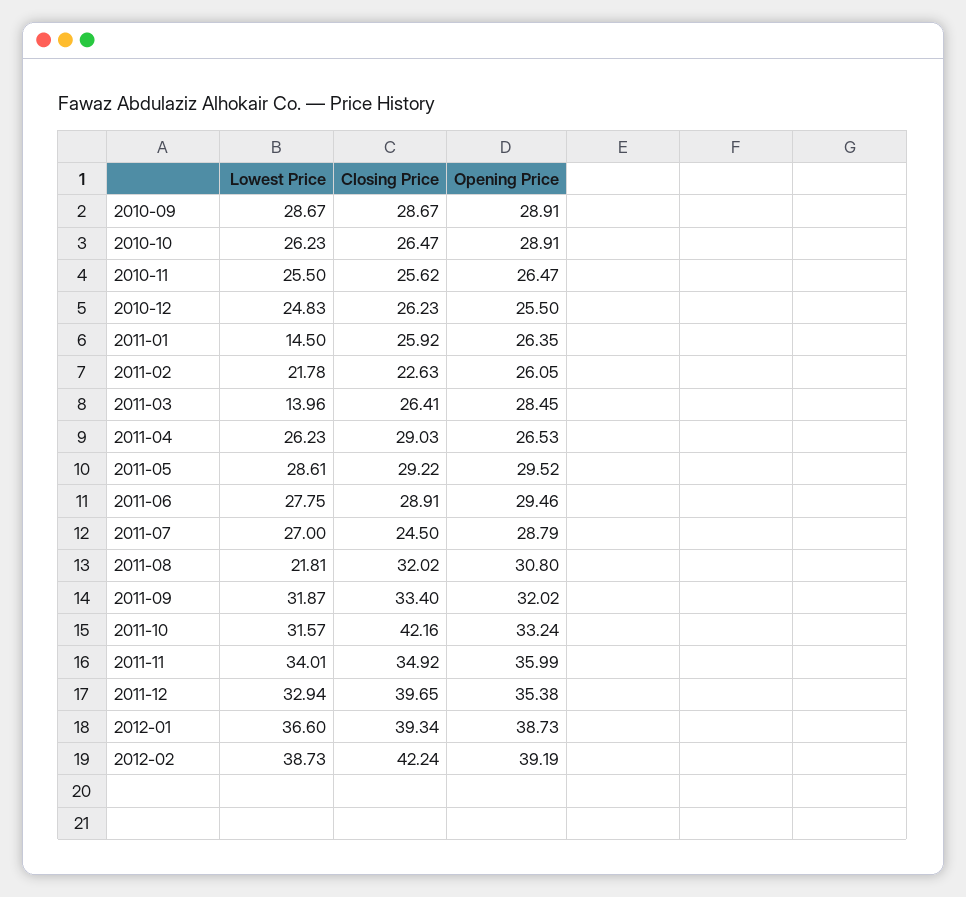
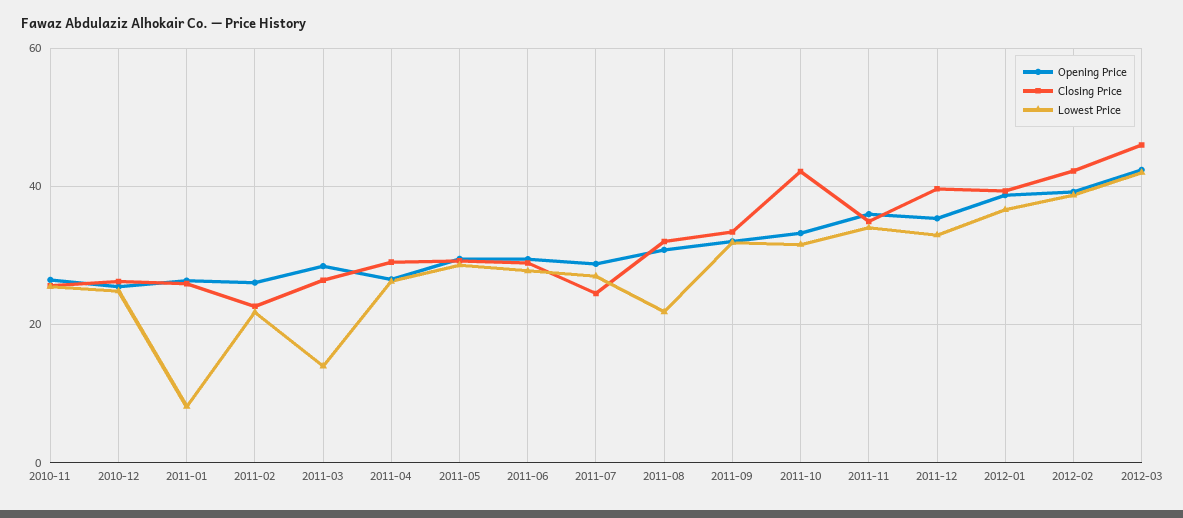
Lowest Price, 2010-09: 28.67 -> none
Closing Price, 2010-09: 28.67 -> none
Opening Price, 2010-09: 28.91 -> none
Lowest Price, 2010-10: 26.23 -> none
Closing Price, 2010-10: 26.47 -> none
Opening Price, 2010-10: 28.91 -> none
Lowest Price, 2011-01: 14.5 -> 8
Opening Price, 2012-03: none -> 42
Closing Price, 2012-03: none -> 46
Lowest Price, 2012-03: none -> 42

